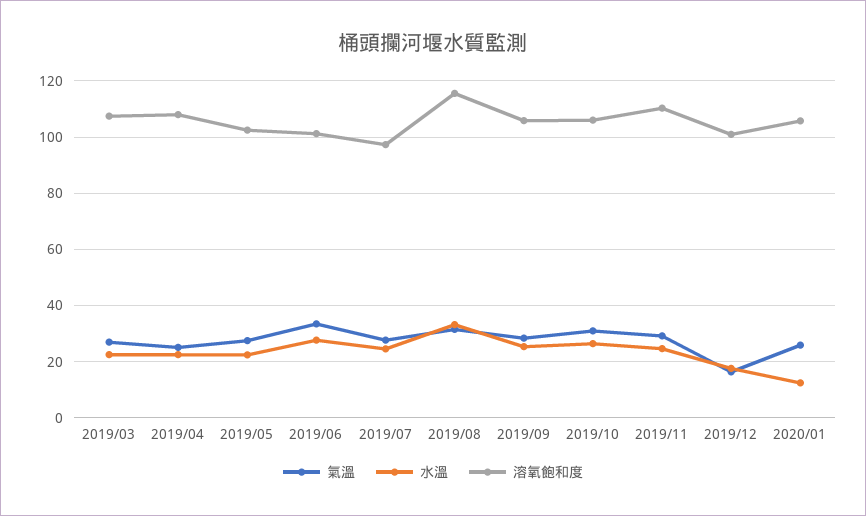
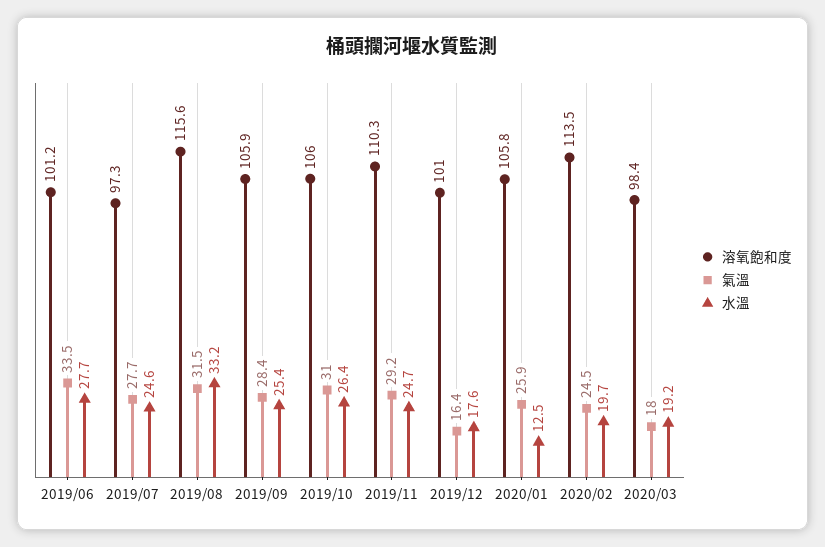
氣溫, 2019/03: 27.5 -> none
水溫, 2019/03: 22.5 -> none
溶氧飽和度, 2019/03: 107.5 -> none
氣溫, 2019/04: 25 -> none
水溫, 2019/04: 22.5 -> none
溶氧飽和度, 2019/04: 107.5 -> none
氣溫, 2019/05: 27.5 -> none
水溫, 2019/05: 22.5 -> none
溶氧飽和度, 2019/05: 102.5 -> none
溶氧飽和度, 2020/02: none -> 113.5
氣溫, 2020/02: none -> 24.5
水溫, 2020/02: none -> 19.7
溶氧飽和度, 2020/03: none -> 98.4
氣溫, 2020/03: none -> 18
水溫, 2020/03: none -> 19.2

